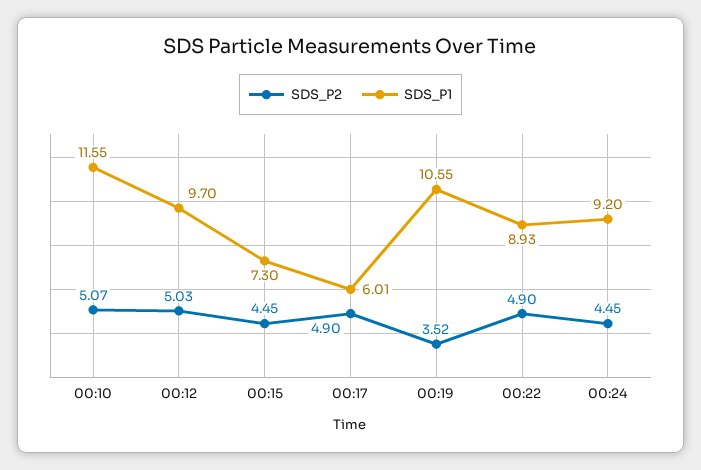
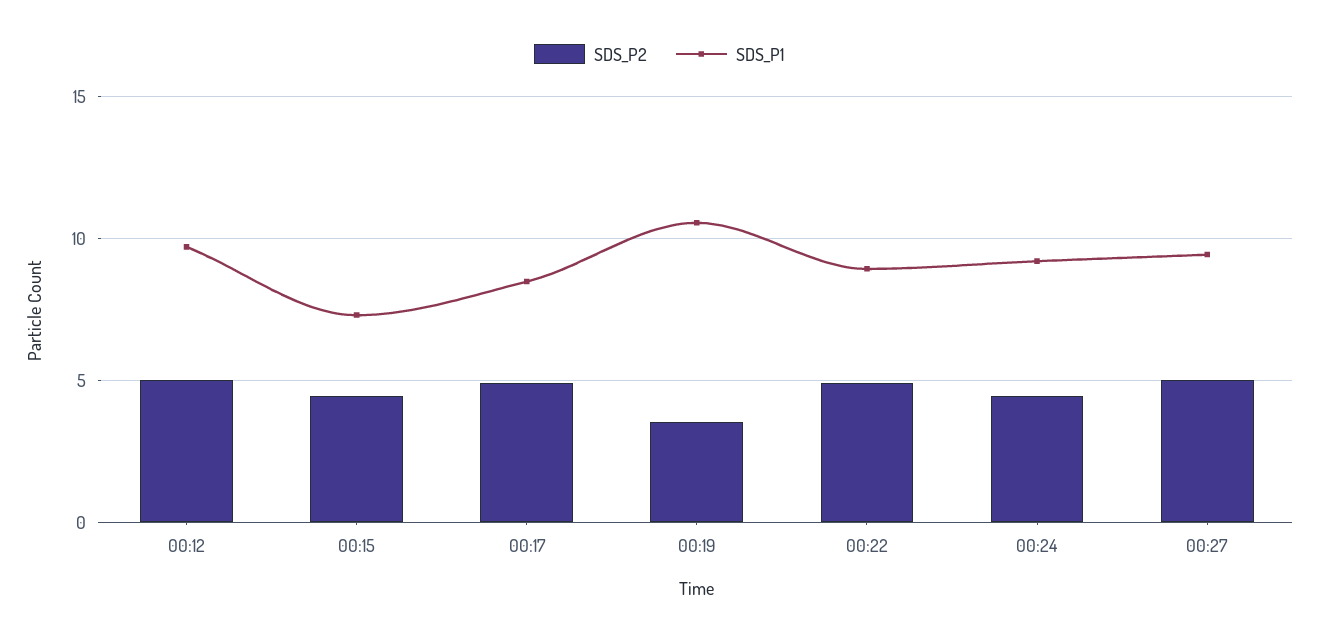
SDS_P2, 00:10: 5.07 -> none
SDS_P1, 00:10: 11.55 -> none
SDS_P1, 00:17: 6.01 -> 8.5
SDS_P2, 00:27: none -> 5
SDS_P1, 00:27: none -> 9.5

